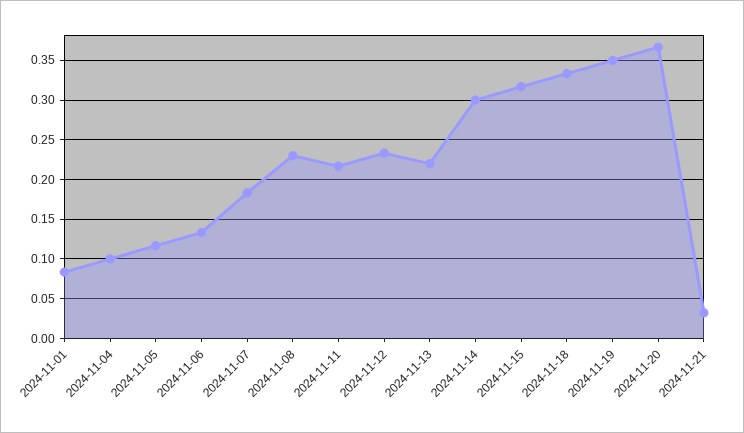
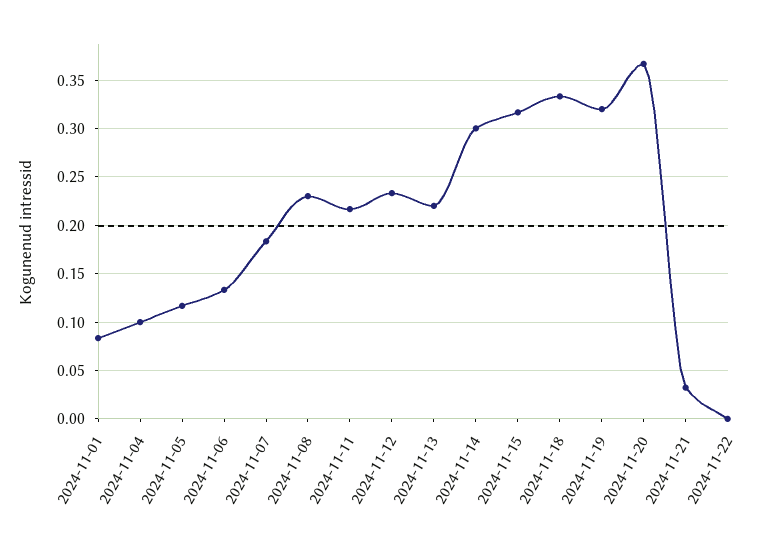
2024-11-19: 0.35 -> 0.32
2024-11-22: none -> 0

